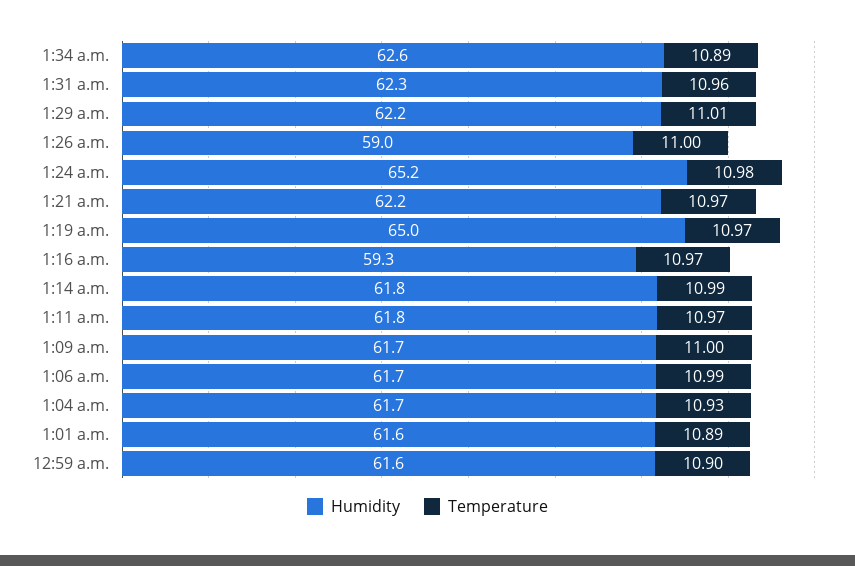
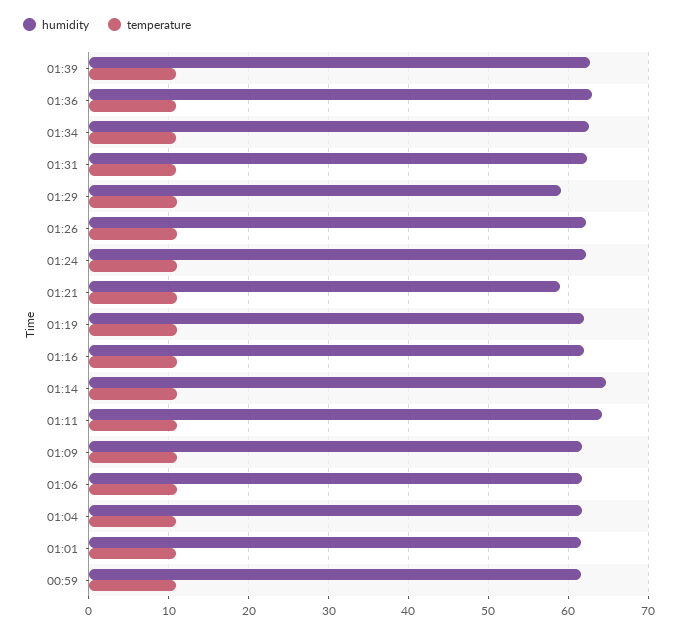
Humidity, 1:29 a.m.: 62.2 -> 59
Humidity, 1:26 a.m.: 59 -> 62
Humidity, 1:24 a.m.: 65.2 -> 62
Humidity, 1:21 a.m.: 62.2 -> 59
Humidity, 1:19 a.m.: 65 -> 62
Humidity, 1:16 a.m.: 59.3 -> 62
Humidity, 1:14 a.m.: 61.8 -> 65
Humidity, 1:11 a.m.: 61.8 -> 64
Humidity, 01:39: none -> 63
Temperature, 01:39: none -> 11
Humidity, 01:36: none -> 63
Temperature, 01:36: none -> 11

